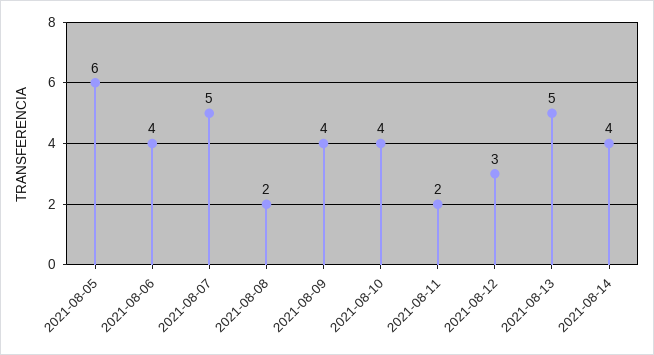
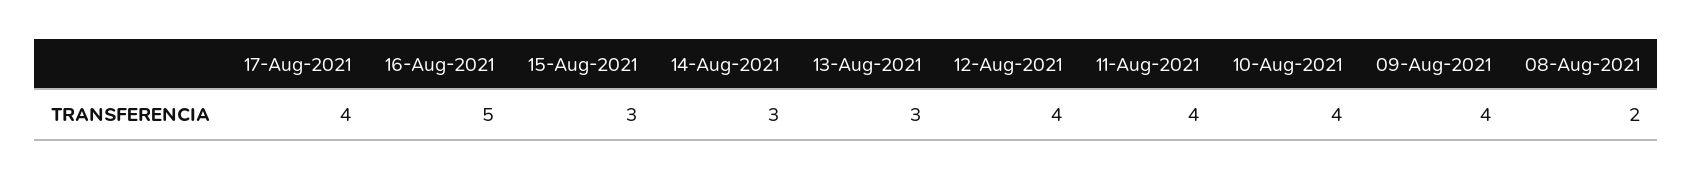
2021-08-05: 6 -> none
2021-08-06: 4 -> none
2021-08-07: 5 -> none
2021-08-11: 2 -> 4
2021-08-12: 3 -> 4
2021-08-13: 5 -> 3
2021-08-14: 4 -> 3
17-Aug-2021: none -> 4
16-Aug-2021: none -> 5
15-Aug-2021: none -> 3

